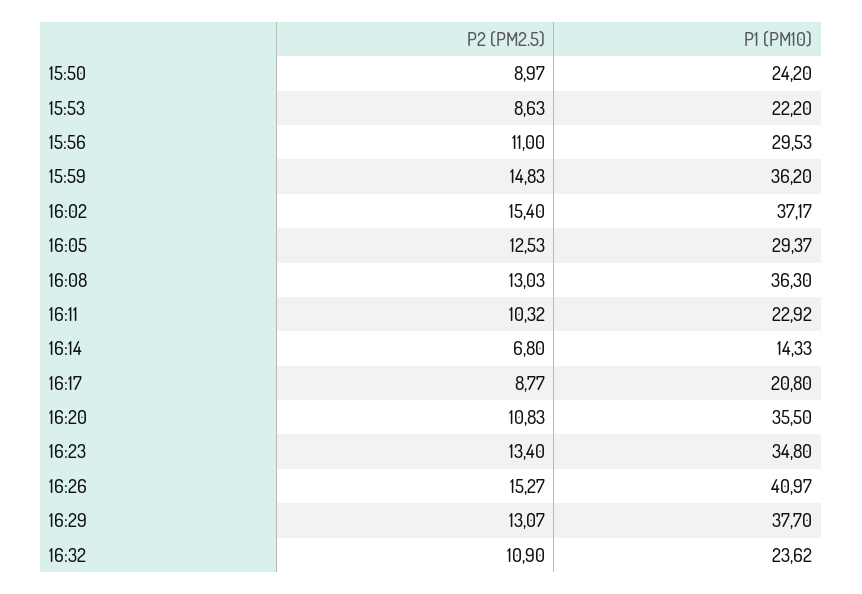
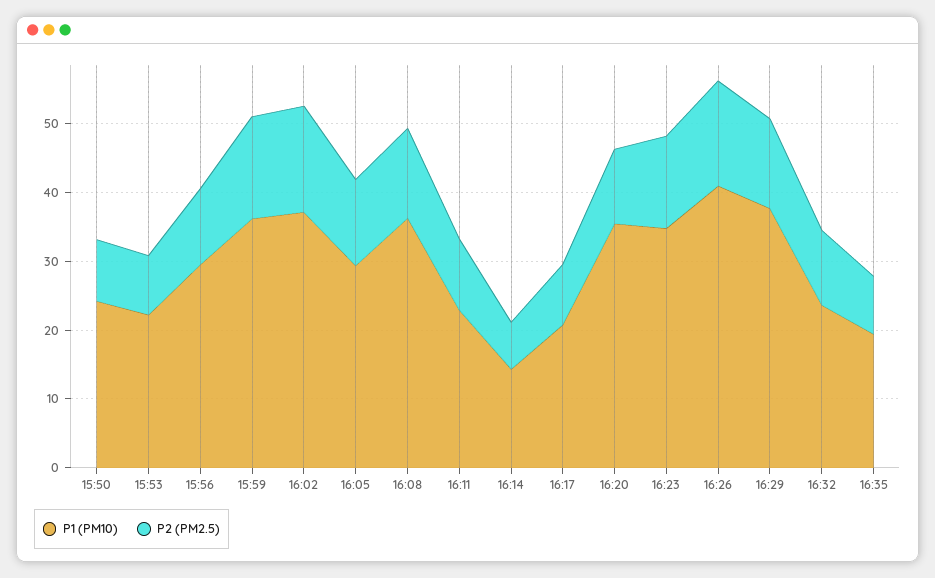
P1 (PM10), 16:35: none -> 20
P2 (PM2.5), 16:35: none -> 8

